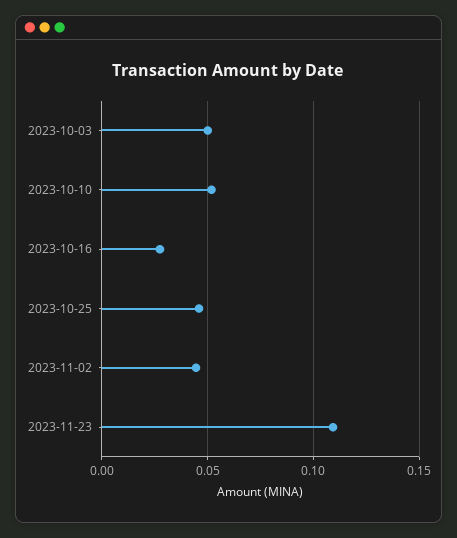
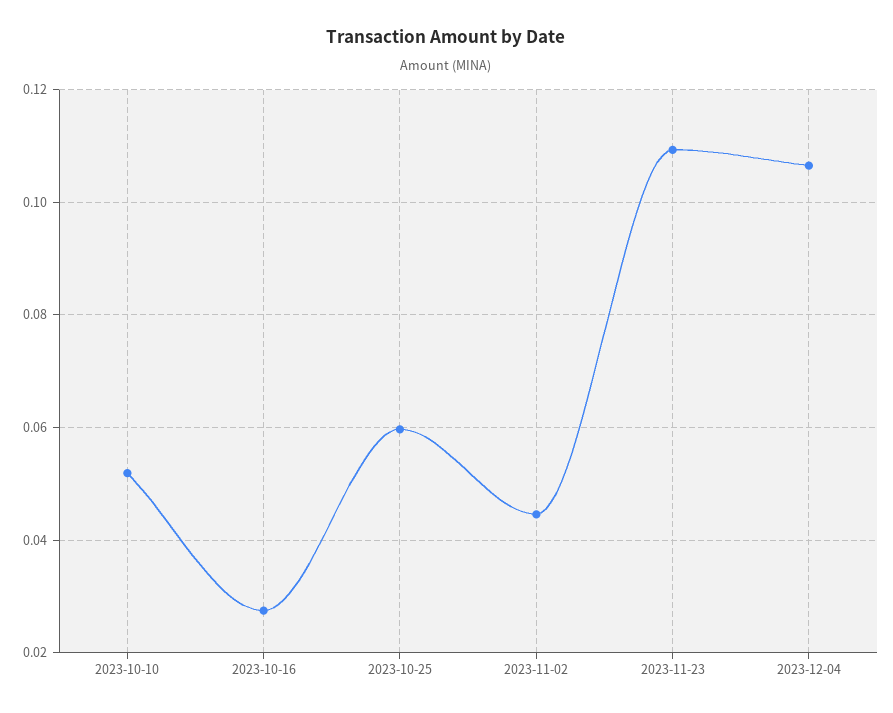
2023-10-03: 0.05 -> none
2023-10-25: 0.045 -> 0.06
2023-12-04: none -> 0.106

